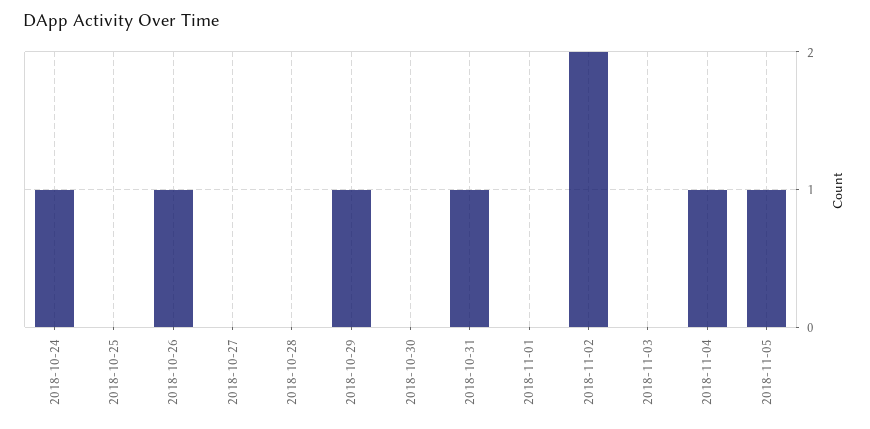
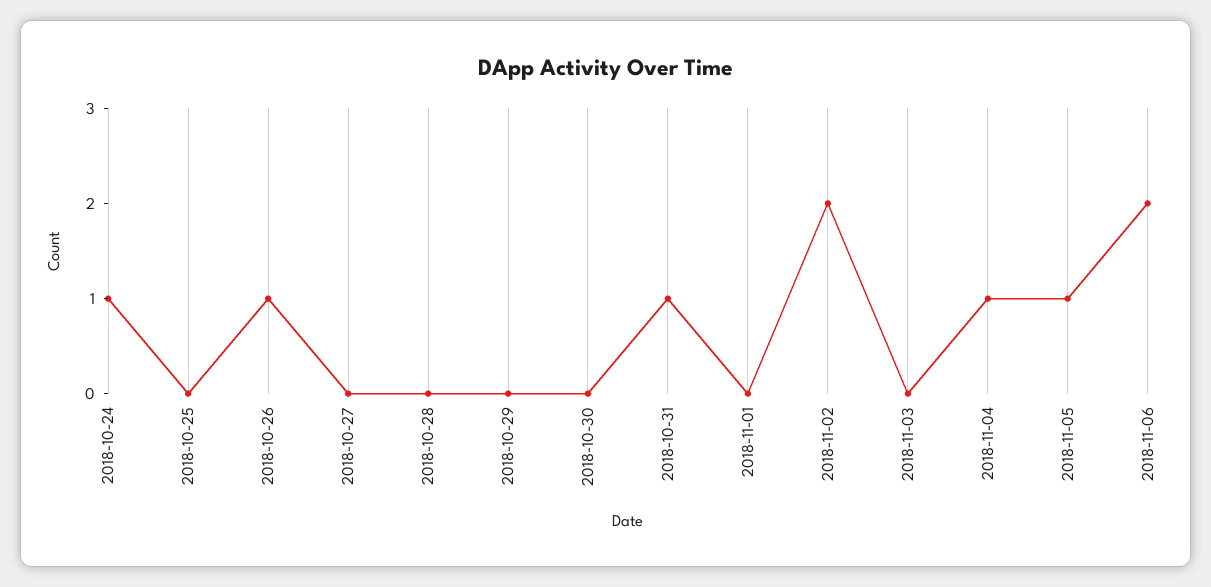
2018-10-29: 1 -> 0
2018-11-06: none -> 2

